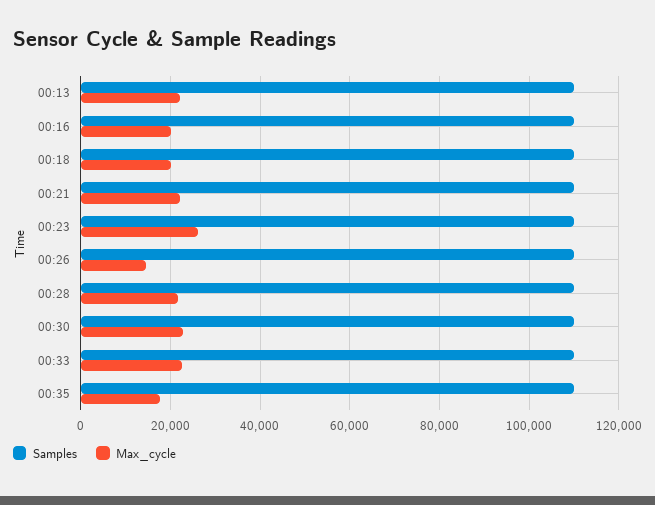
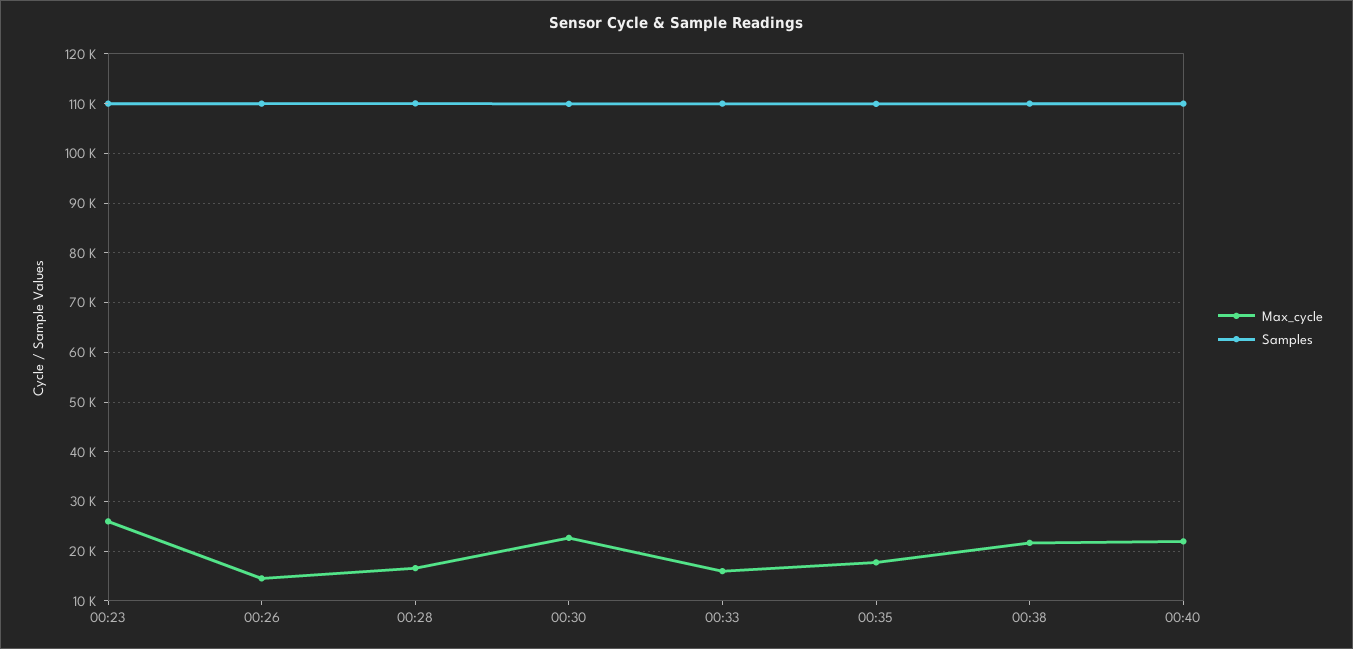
Samples, 00:13: 110000 -> none
Max_cycle, 00:13: 22000 -> none
Samples, 00:16: 110000 -> none
Max_cycle, 00:16: 20000 -> none
Samples, 00:18: 110000 -> none
Max_cycle, 00:18: 20000 -> none
Samples, 00:21: 110000 -> none
Max_cycle, 00:21: 22000 -> none
Max_cycle, 00:28: 22000 -> 16000
Max_cycle, 00:33: 22000 -> 16000
Max_cycle, 00:38: none -> 22000
Samples, 00:38: none -> 110000
Max_cycle, 00:40: none -> 22000
Samples, 00:40: none -> 110000

